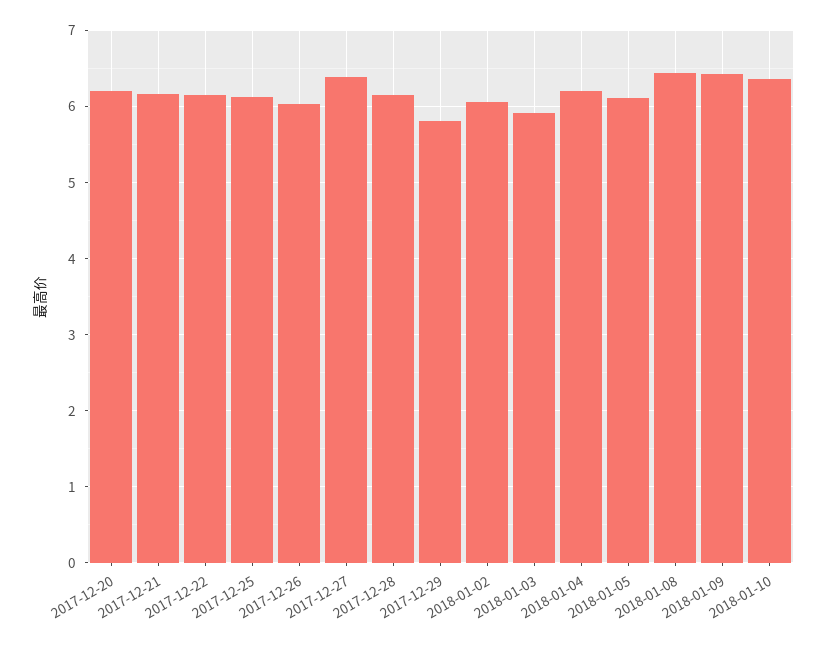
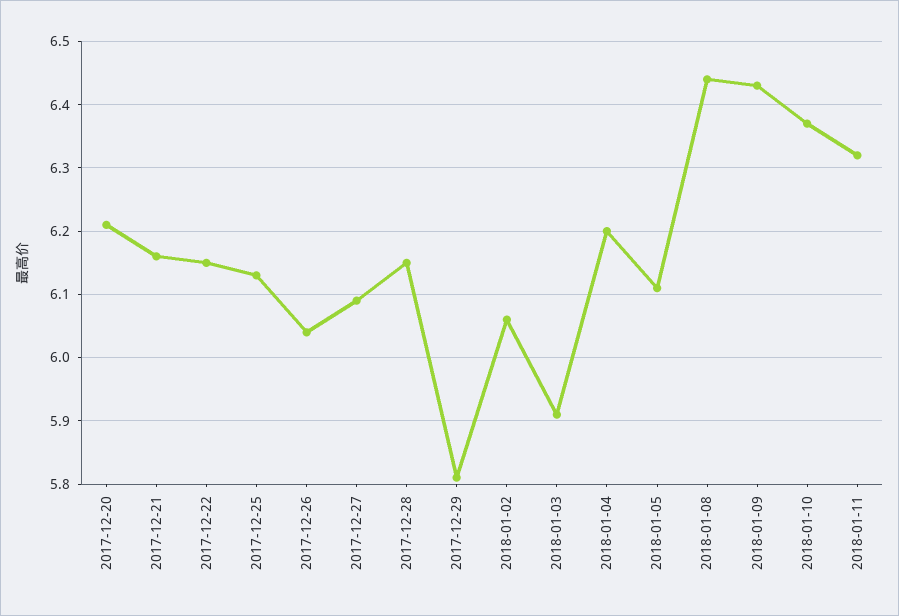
2017-12-27: 6.4 -> 6.09
2018-01-11: none -> 6.32

